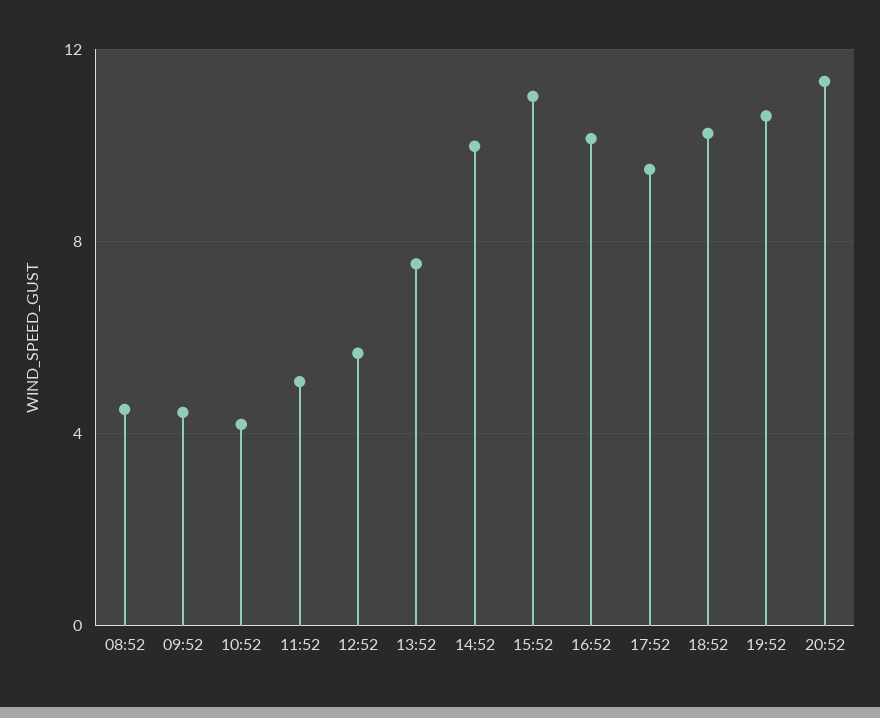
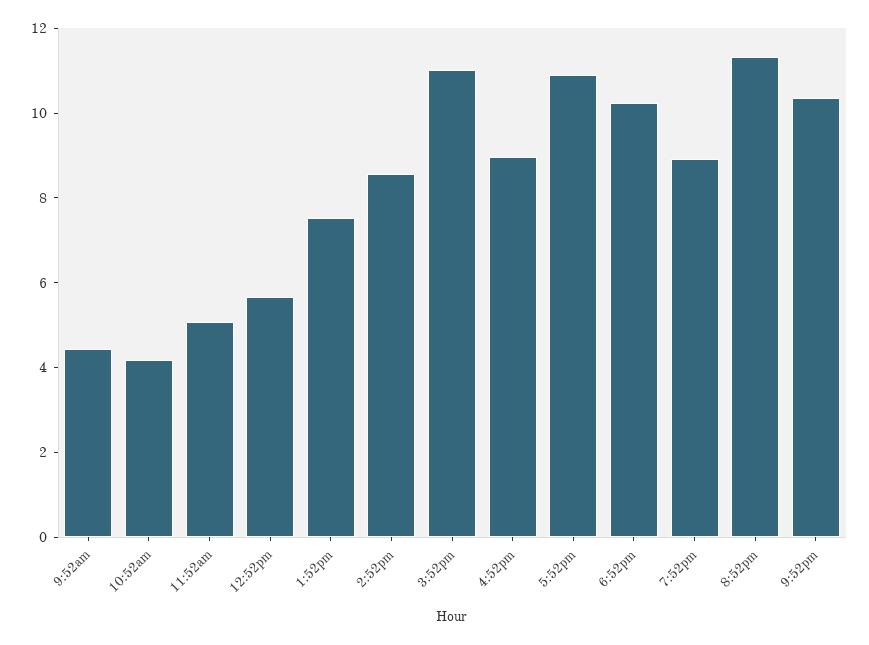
08:52: 4.5 -> none
14:52: 10 -> 8.5
16:52: 10 -> 9
17:52: 9.5 -> 11
19:52: 10.5 -> 9
9:52pm: none -> 10.5

